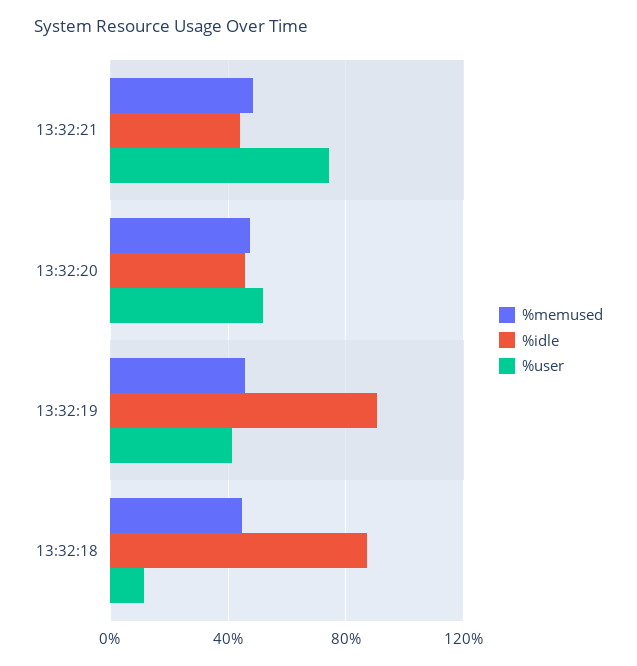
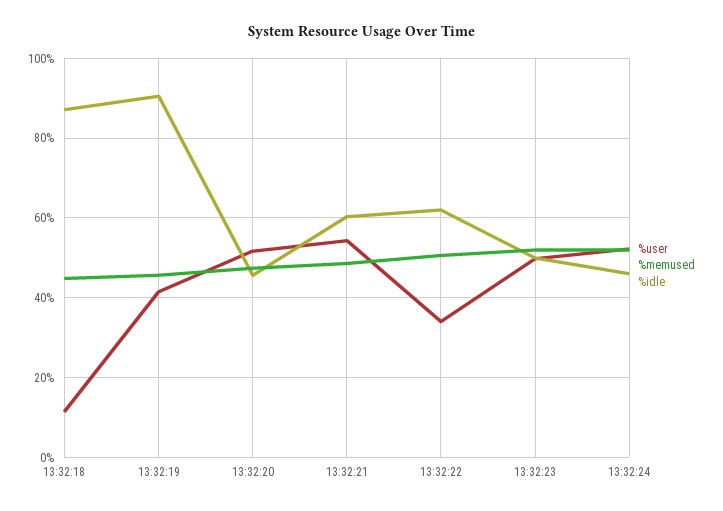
%idle, 13:32:21: 45 -> 60
%user, 13:32:21: 75 -> 54
%user, 13:32:22: none -> 34
%memused, 13:32:22: none -> 50
%idle, 13:32:22: none -> 62
%user, 13:32:23: none -> 50
%memused, 13:32:23: none -> 52
%idle, 13:32:23: none -> 50
%user, 13:32:24: none -> 52
%memused, 13:32:24: none -> 52
%idle, 13:32:24: none -> 46

